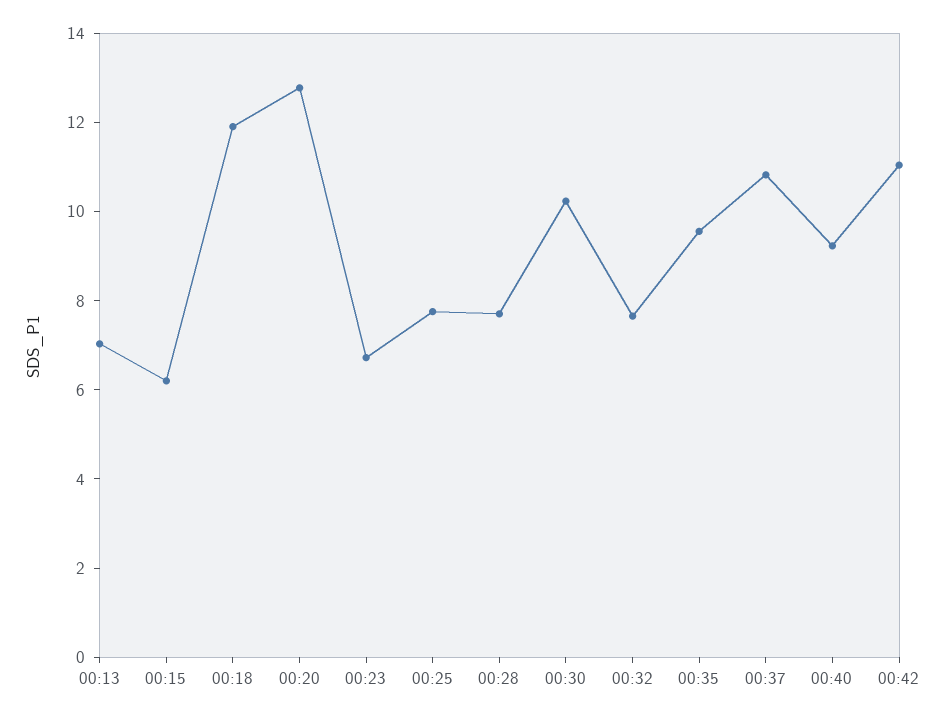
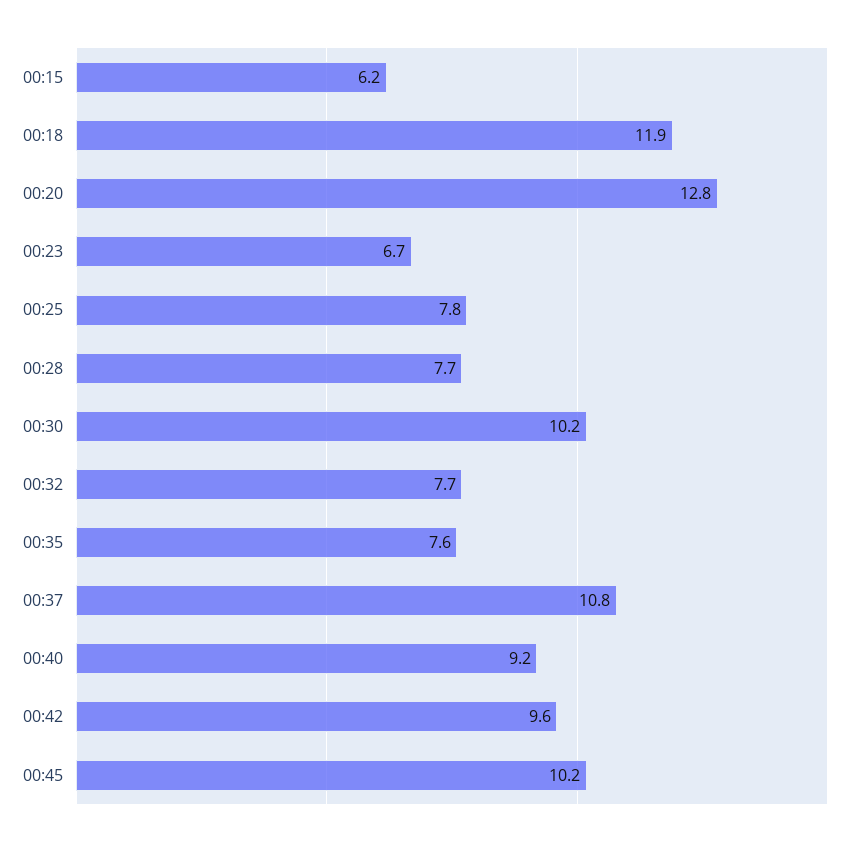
00:13: 7 -> none
00:35: 9.5 -> 7.6
00:42: 11 -> 9.6
00:45: none -> 10.2

